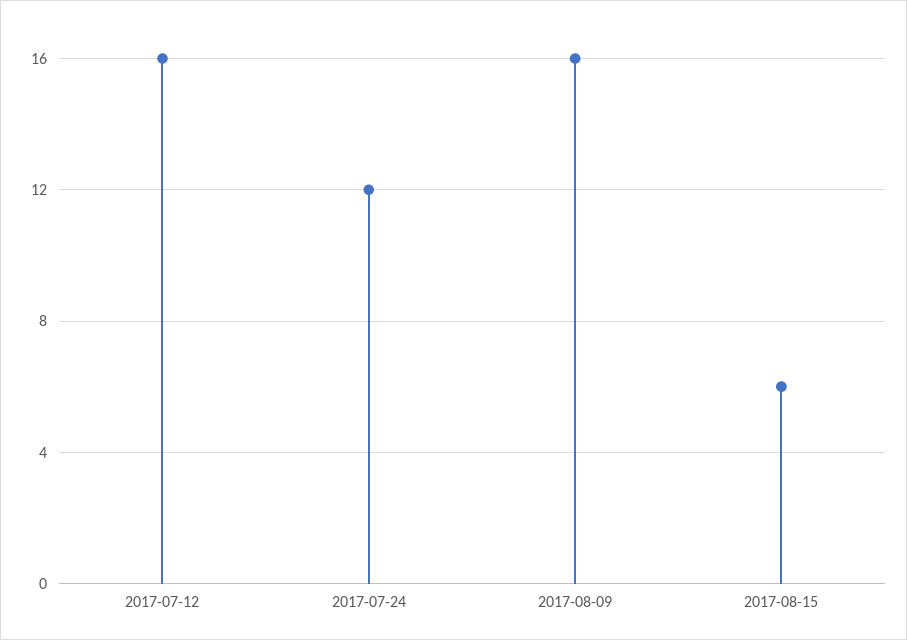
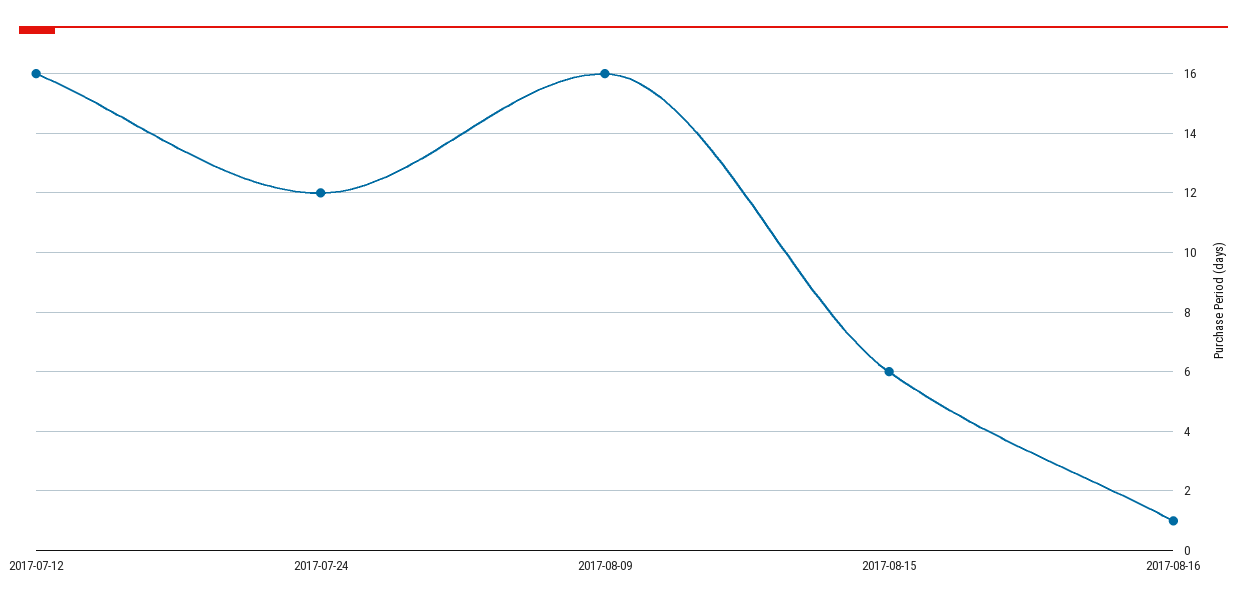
2017-08-16: none -> 1

